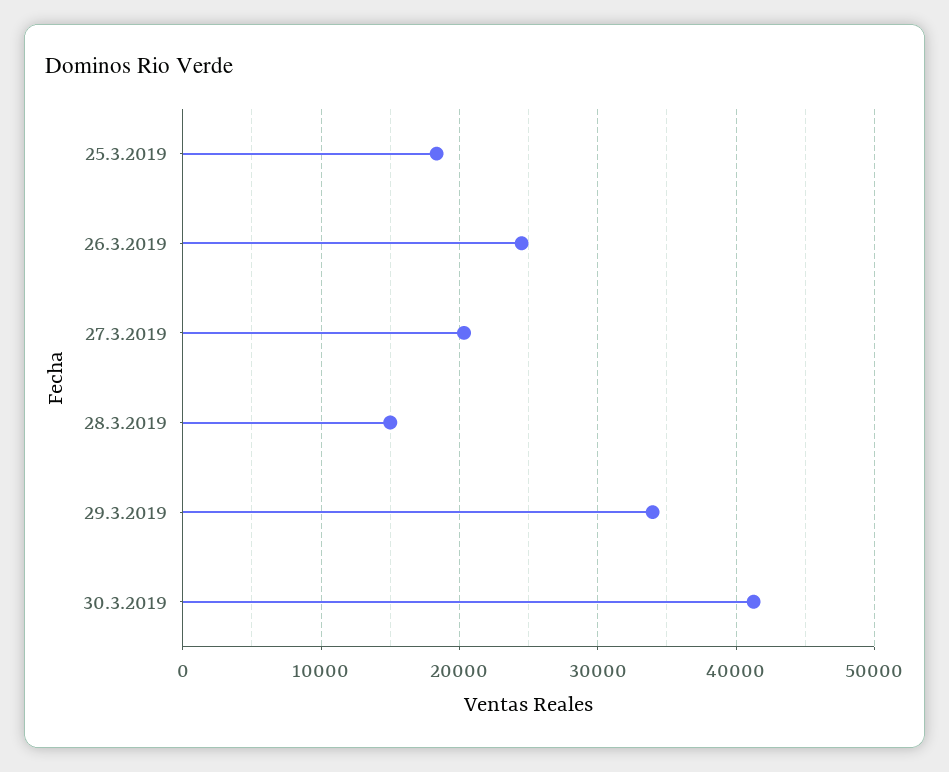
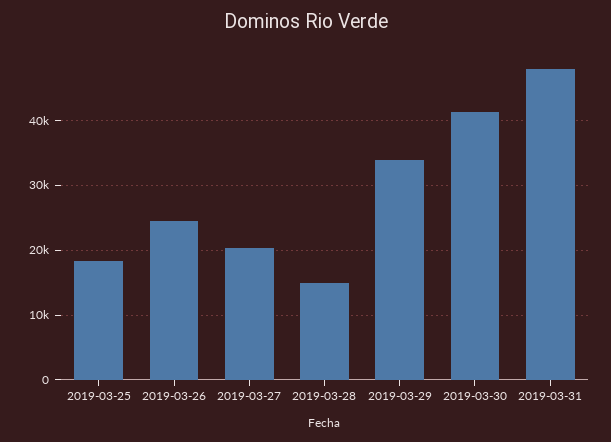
2019-03-31: none -> 48000

